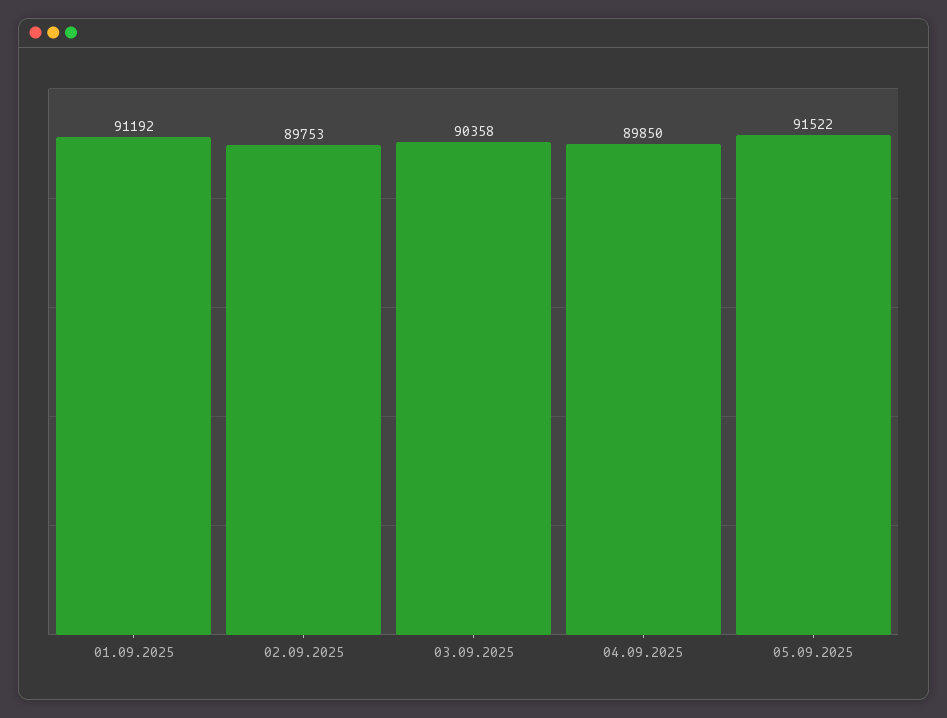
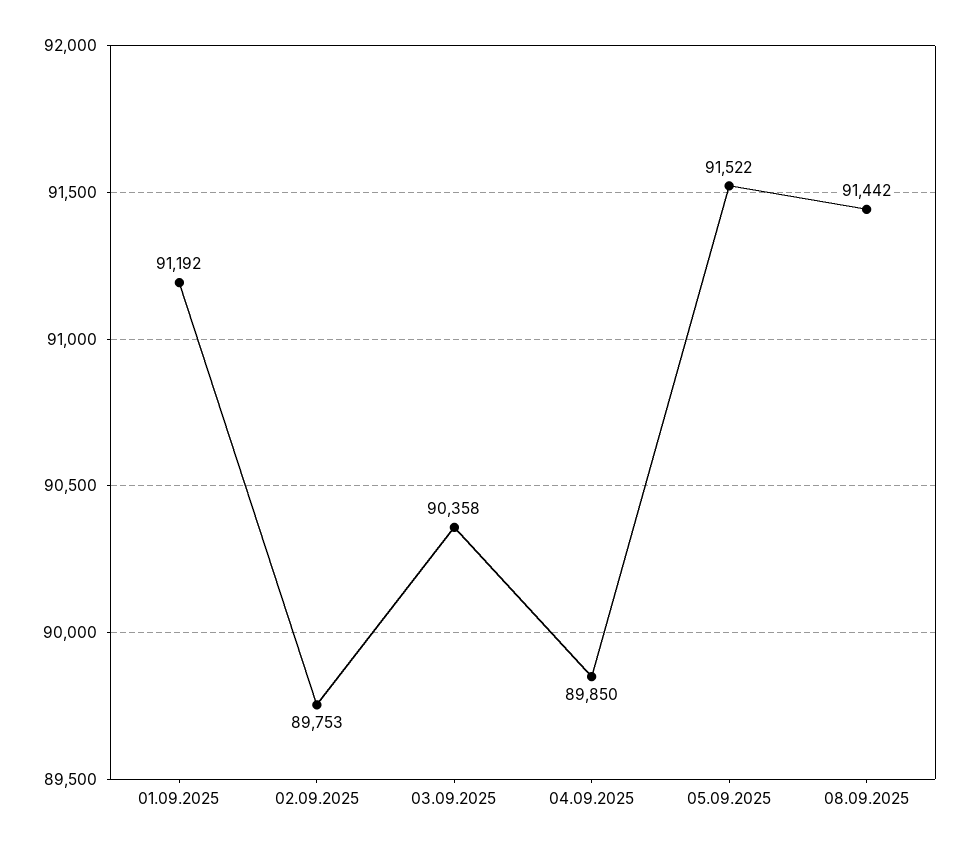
08.09.2025: none -> 91442

